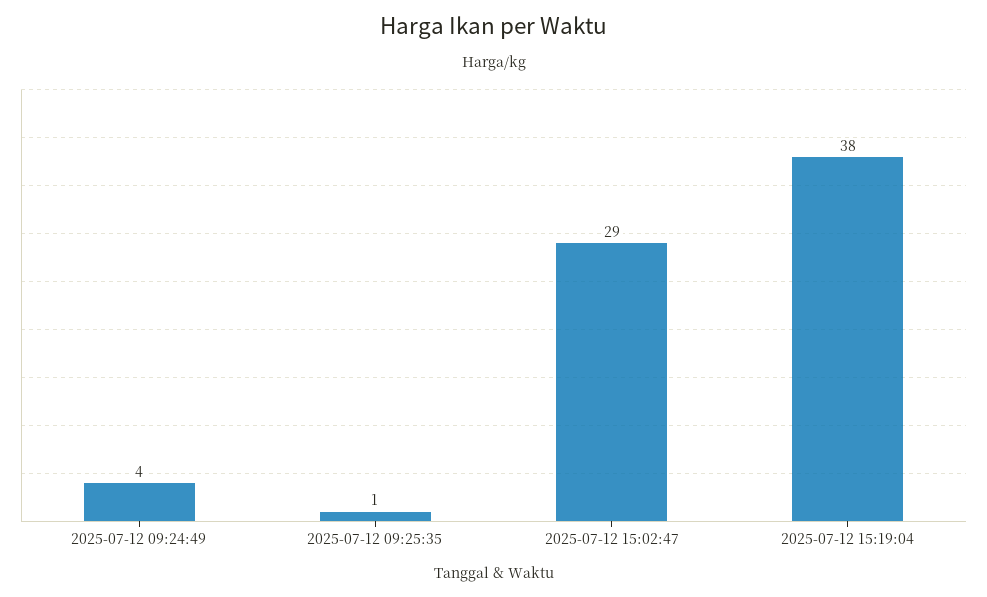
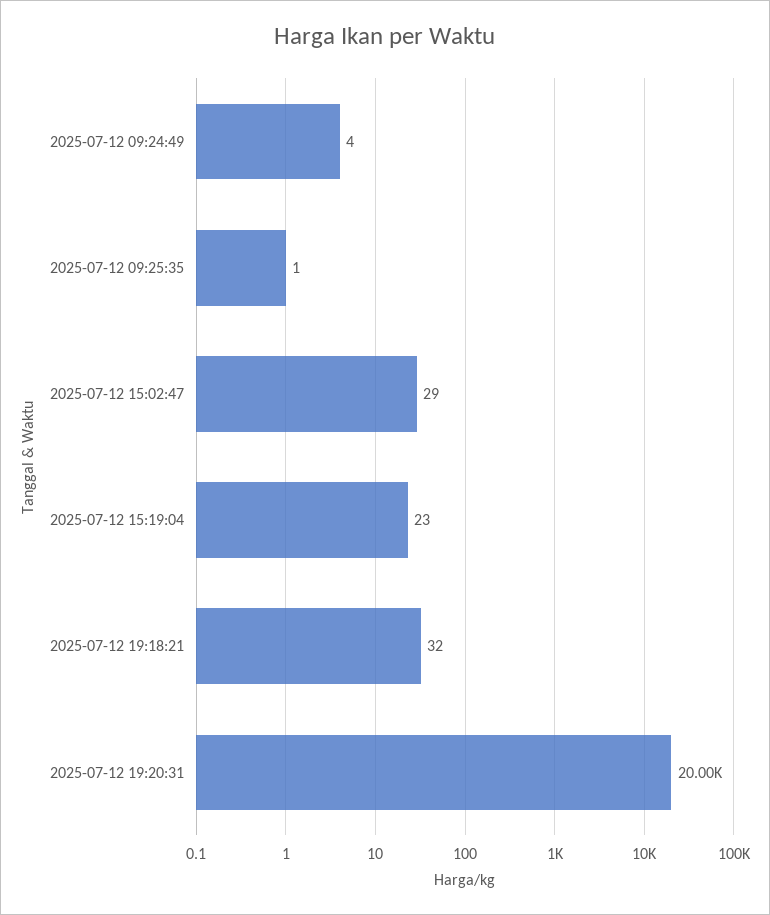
2025-07-12 15:19:04: 38 -> 23
2025-07-12 19:18:21: none -> 32
2025-07-12 19:20:31: none -> 20000

